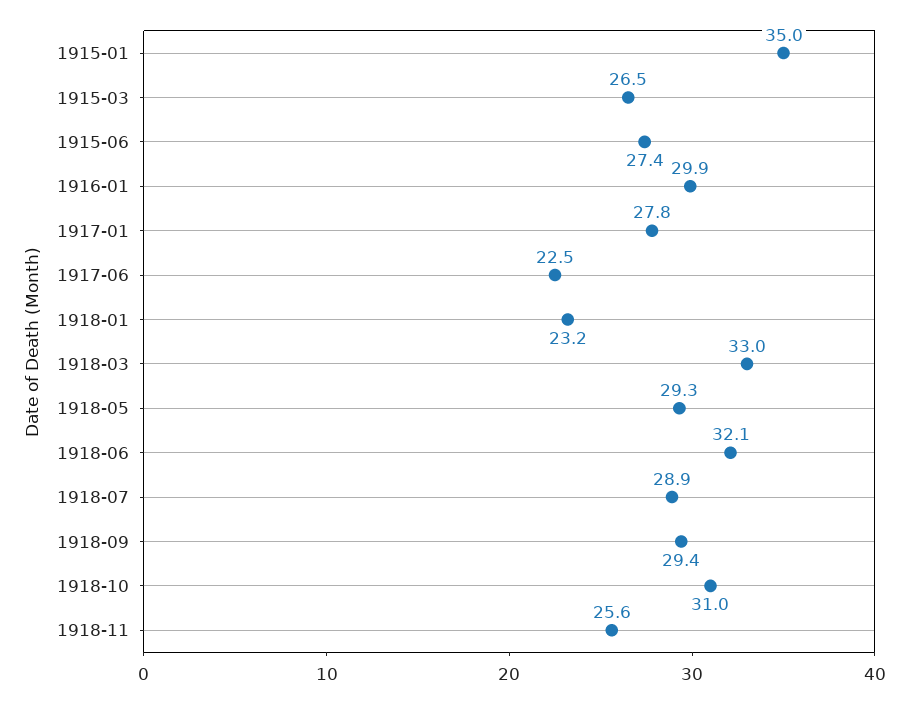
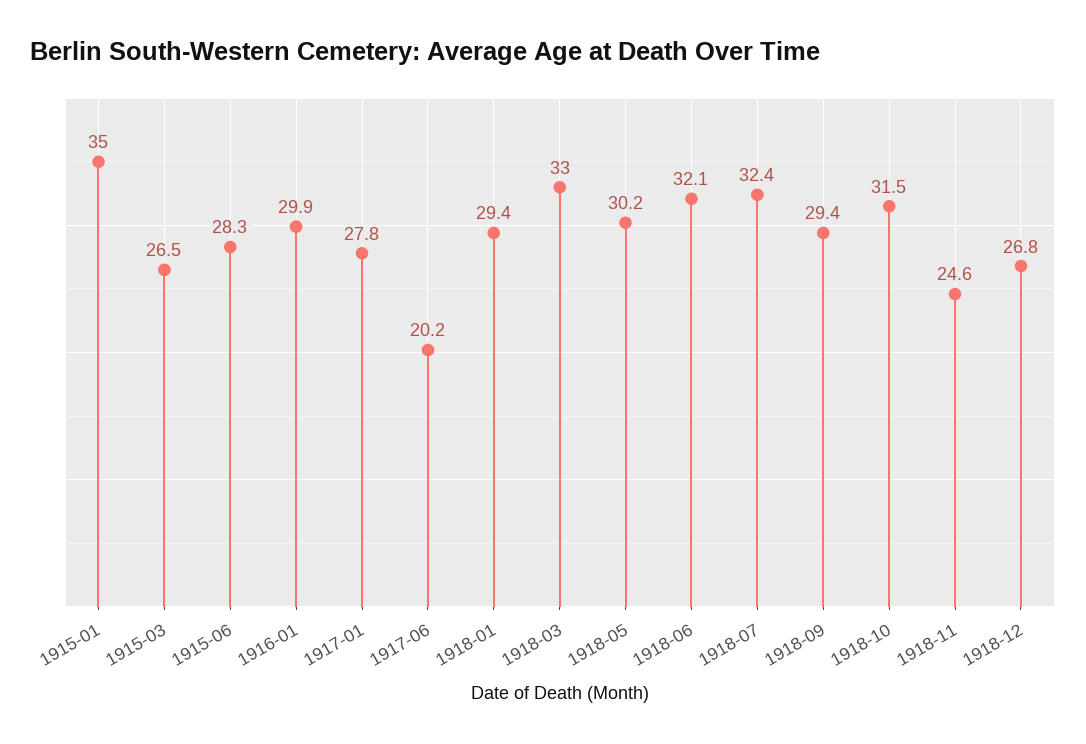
1915-06: 27.4 -> 28.3
1917-06: 22.5 -> 20.2
1918-01: 23.2 -> 29.4
1918-05: 29.3 -> 30.2
1918-07: 28.9 -> 32.4
1918-10: 31 -> 31.5
1918-11: 25.6 -> 24.6
1918-12: none -> 26.8

